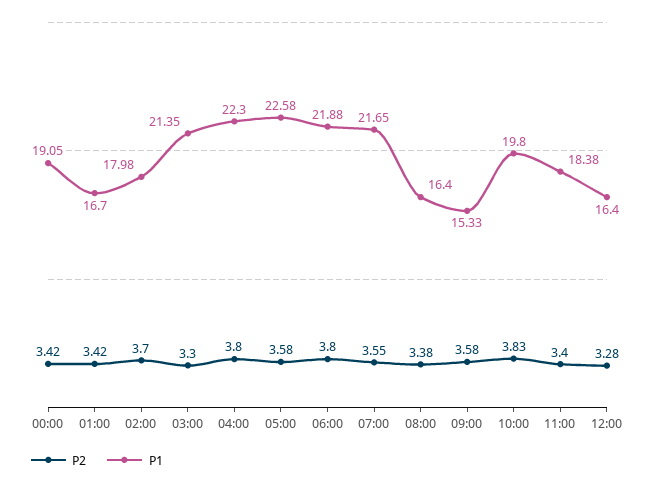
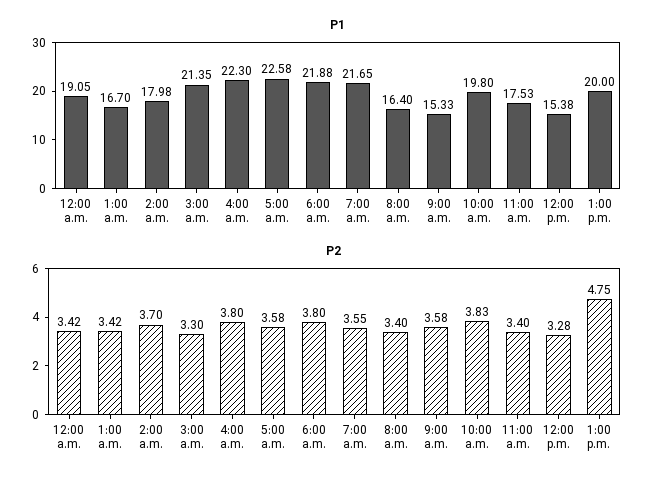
P2, 08:00: 3.38 -> 3.4
P1, 11:00: 18.38 -> 17.53
P1, 12:00: 16.4 -> 15.38
P1, 1:00 p.m.: none -> 20
P2, 1:00 p.m.: none -> 4.75

